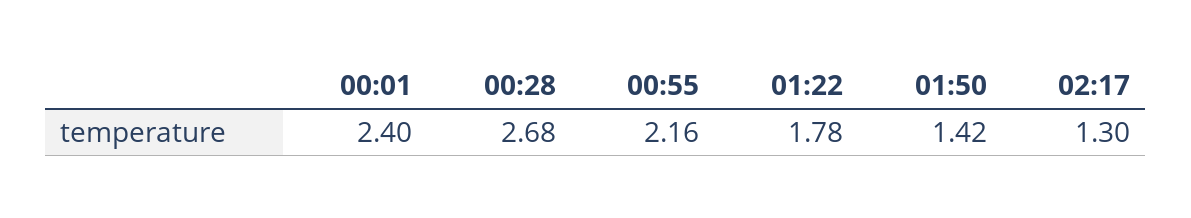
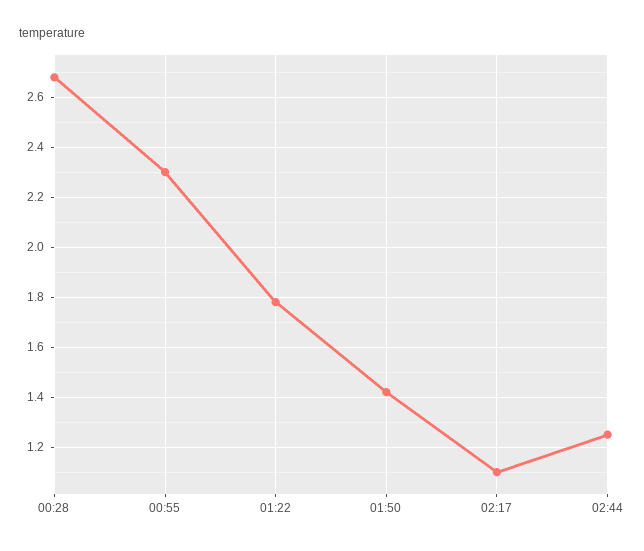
00:01: 2.4 -> none
00:55: 2.16 -> 2.3
02:17: 1.3 -> 1.1
02:44: none -> 1.25

